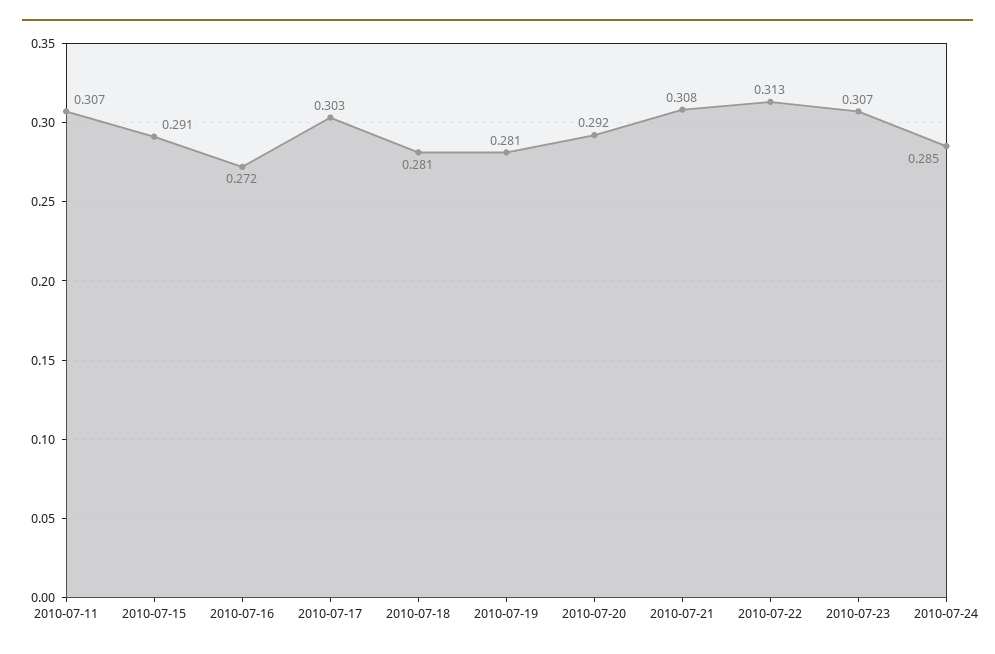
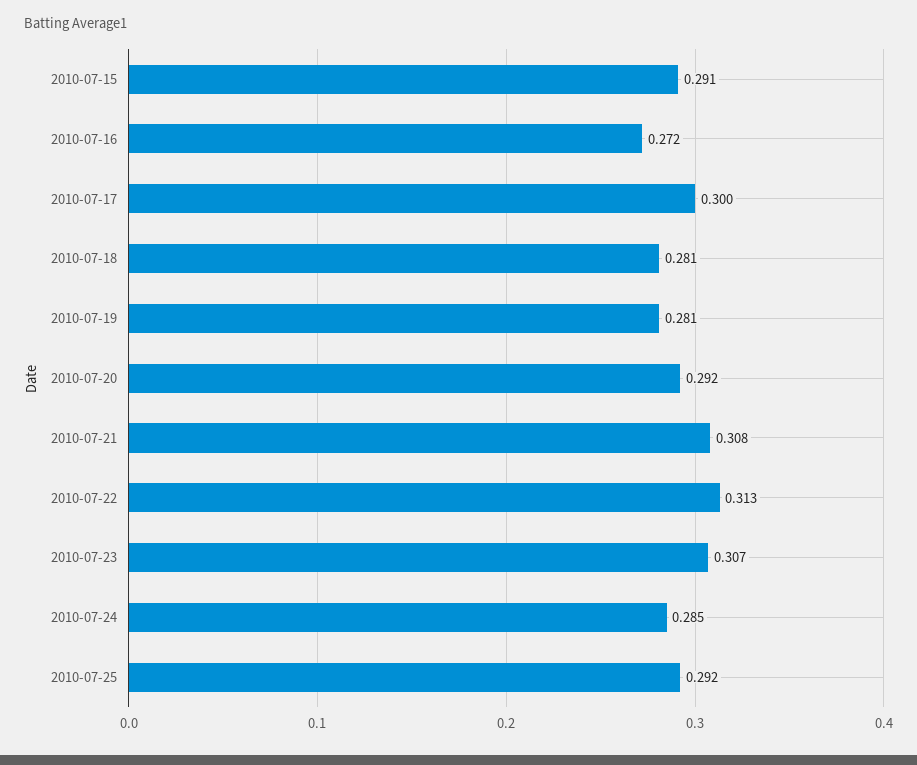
2010-07-11: 0.307 -> none
2010-07-17: 0.303 -> 0.3
2010-07-25: none -> 0.292

